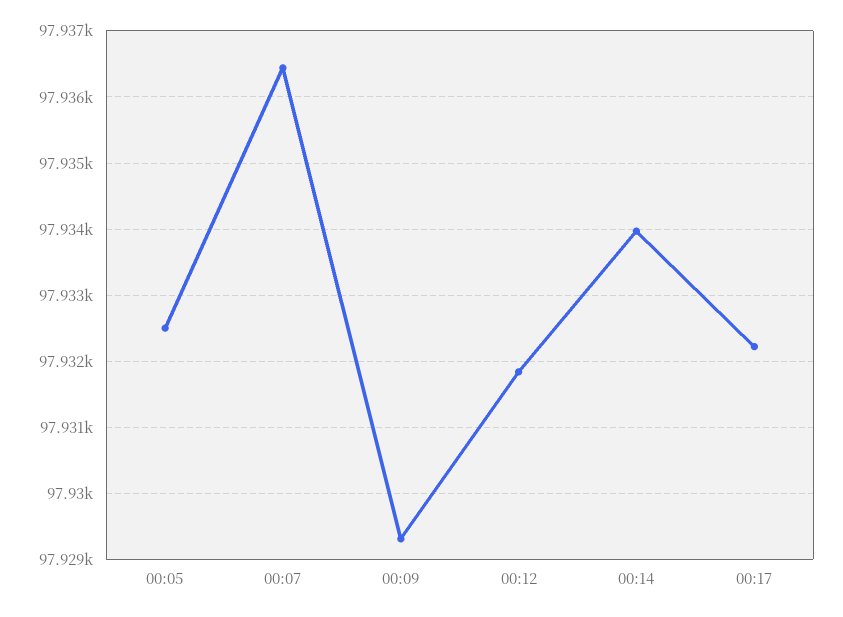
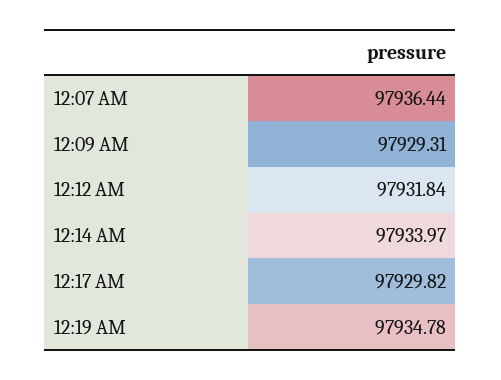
00:05: 97932.5 -> none
00:17: 97932.2 -> 97929.82
12:19 AM: none -> 97934.78

